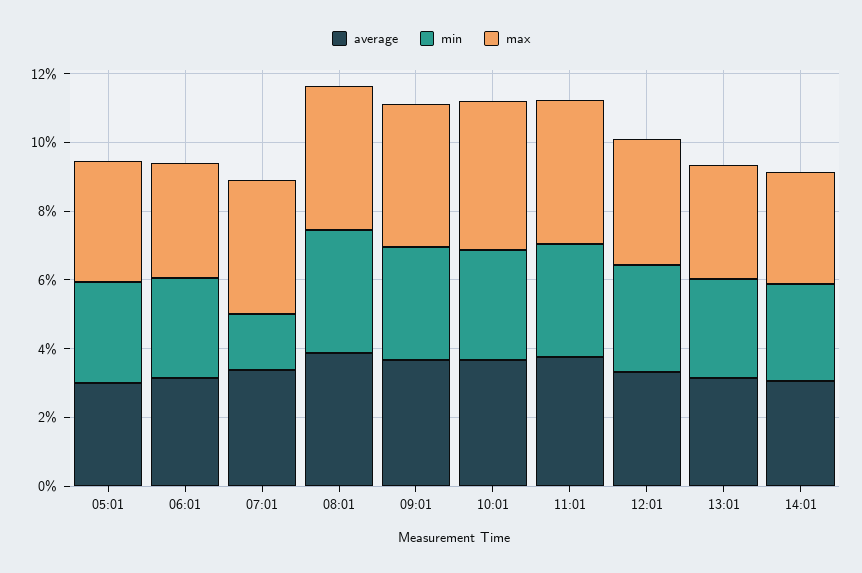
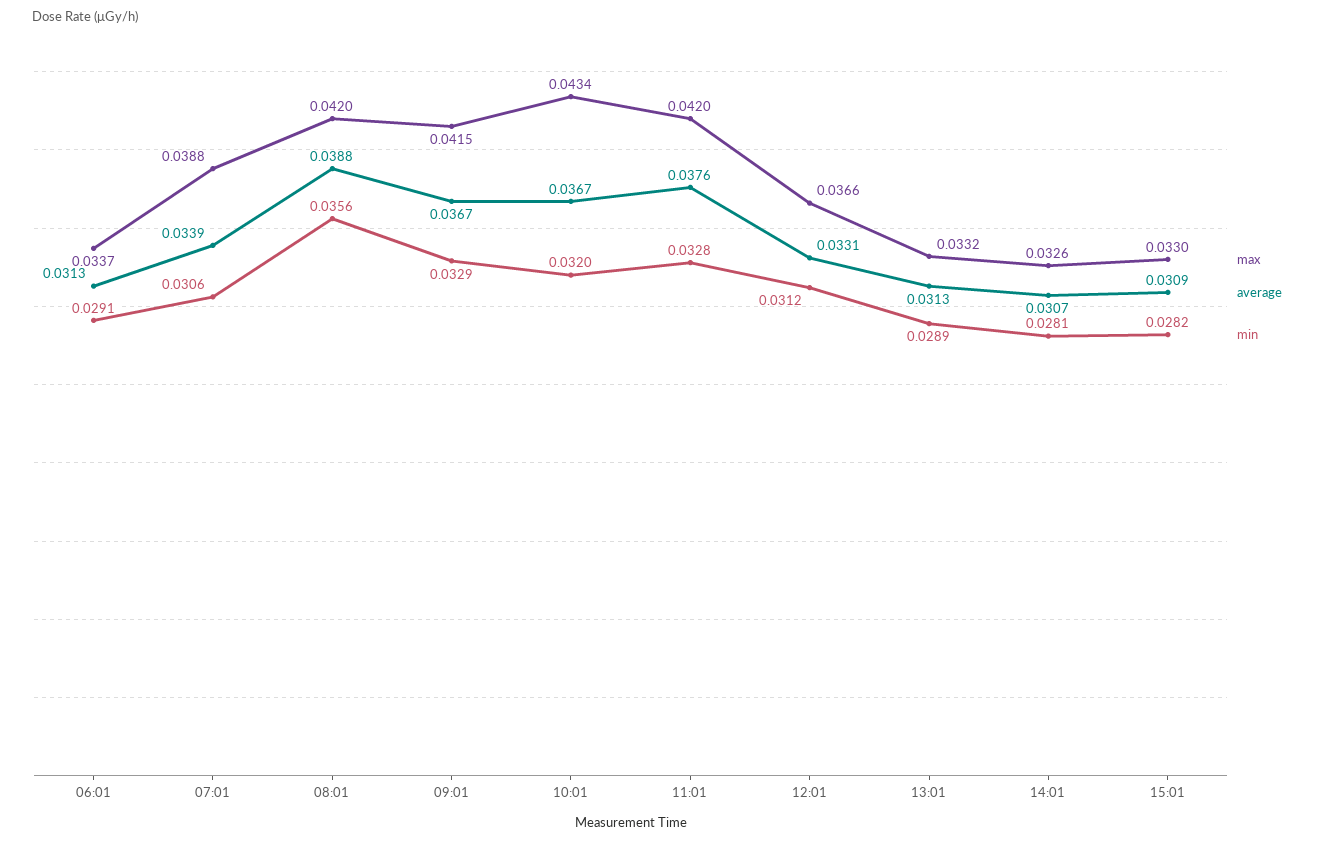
average, 05:01: 0.03 -> none
min, 05:01: 0.03 -> none
max, 05:01: 0.035 -> none
min, 07:01: 0.015 -> 0.0306
max, 15:01: none -> 0.033
average, 15:01: none -> 0.0309
min, 15:01: none -> 0.0282

